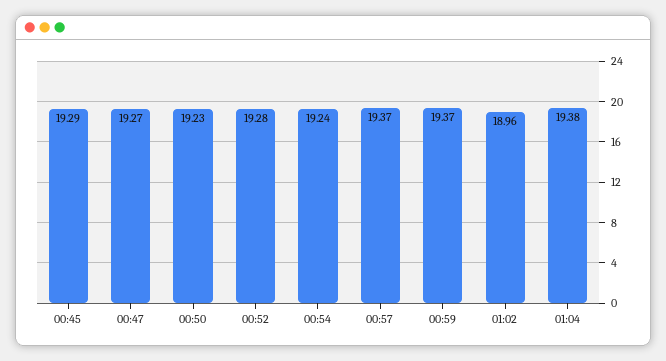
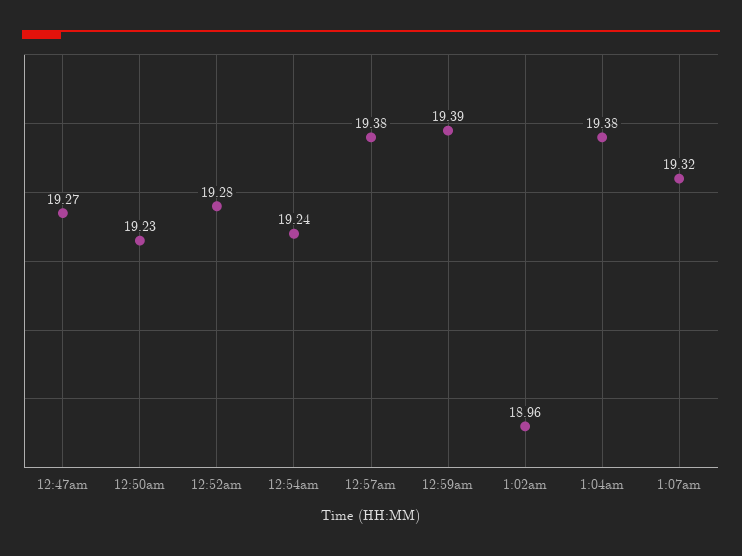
00:45: 19.29 -> none
00:57: 19.37 -> 19.38
00:59: 19.37 -> 19.39
1:07am: none -> 19.32

